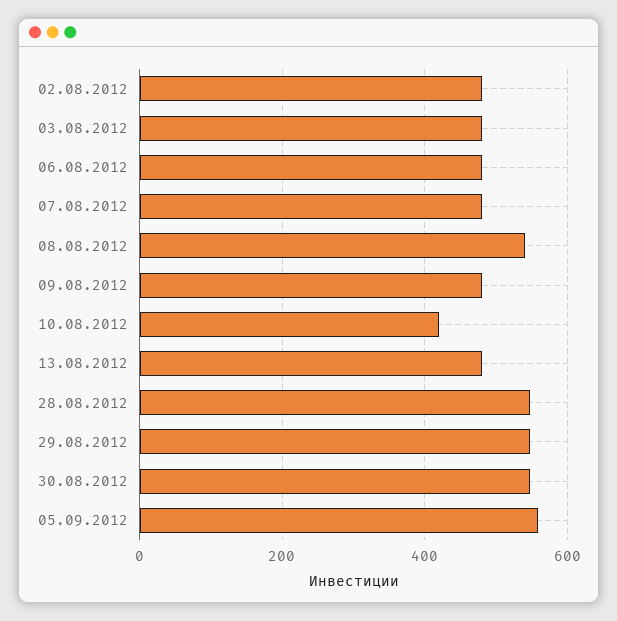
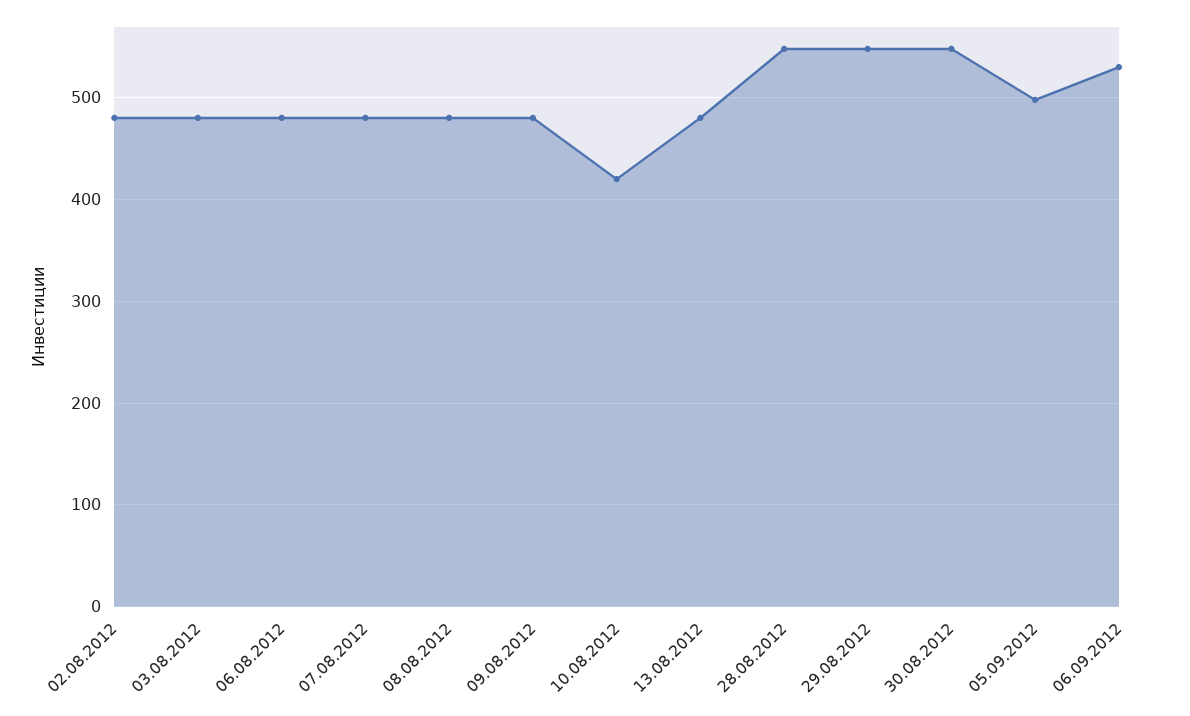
08.08.2012: 540 -> 480
05.09.2012: 560 -> 500
06.09.2012: none -> 530

